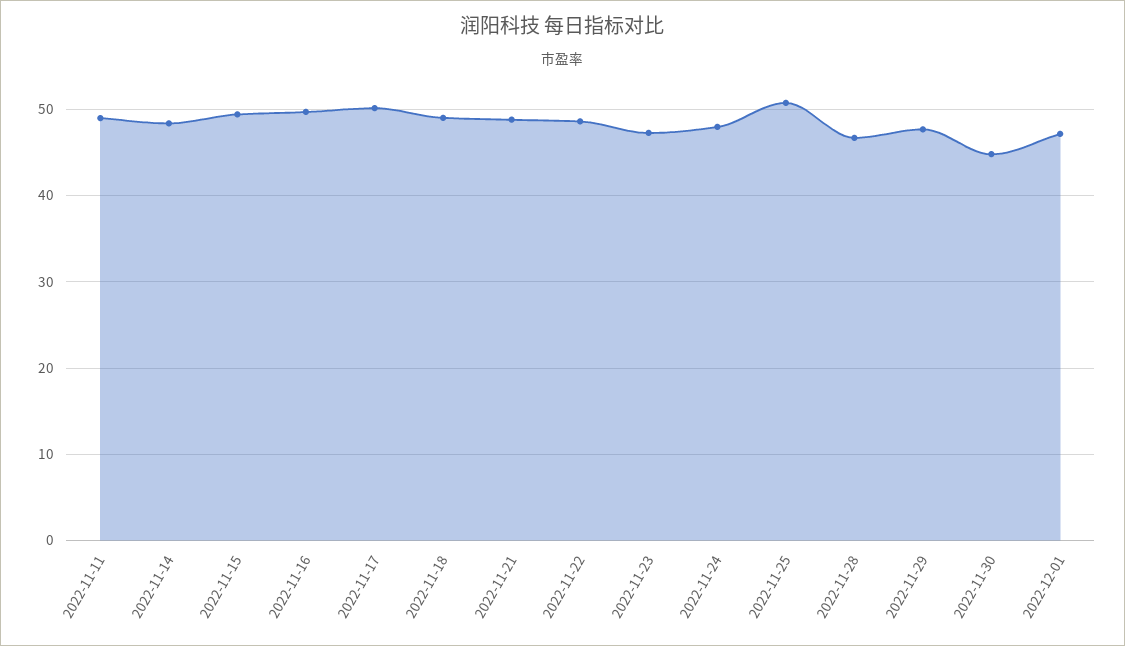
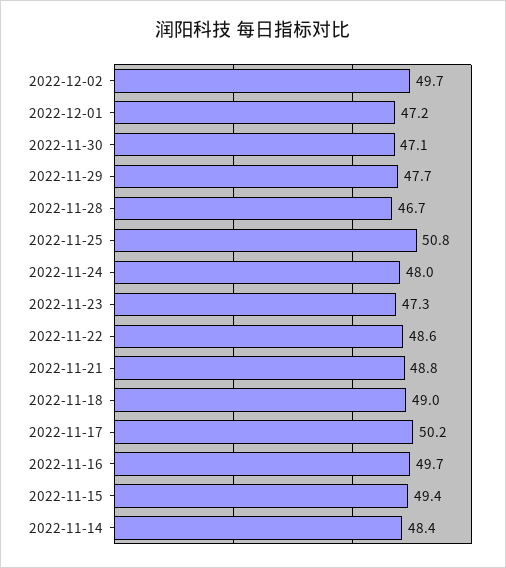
2022-11-11: 49 -> none
2022-11-30: 45 -> 47.1
2022-12-02: none -> 49.7

